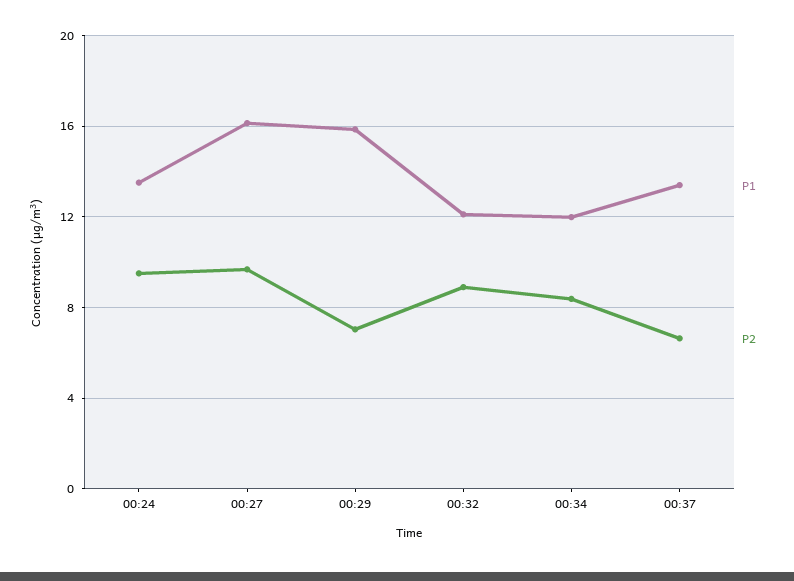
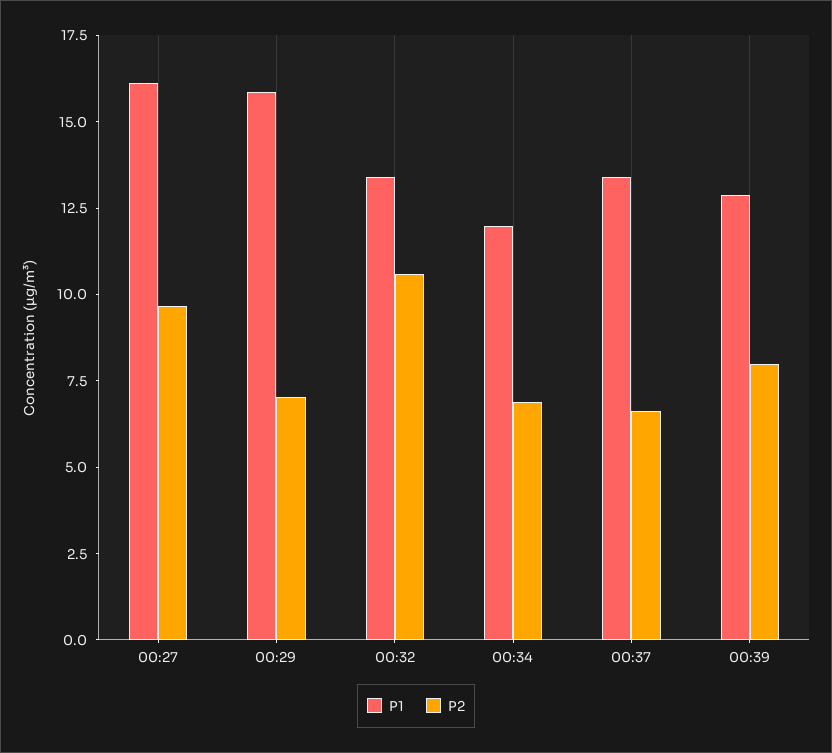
P1, 00:24: 13.5 -> none
P2, 00:24: 9.5 -> none
P1, 00:32: 12 -> 13.5
P2, 00:32: 9 -> 10.5
P2, 00:34: 8.5 -> 7
P1, 00:39: none -> 13
P2, 00:39: none -> 8

